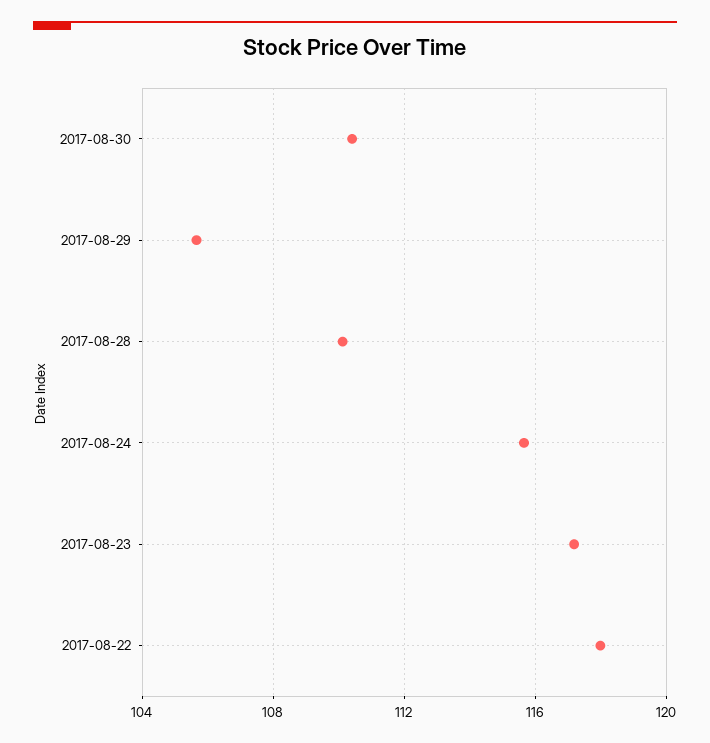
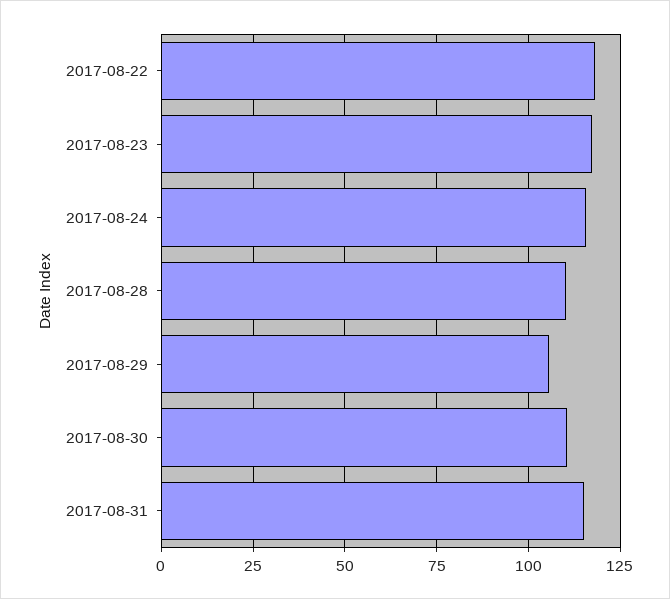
2017-08-31: none -> 115

